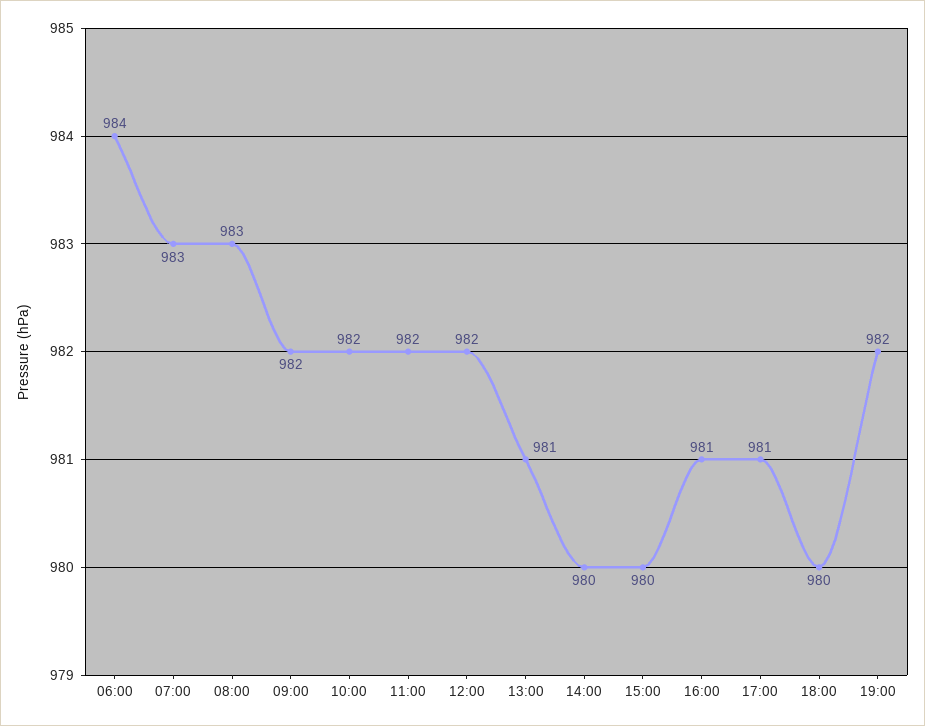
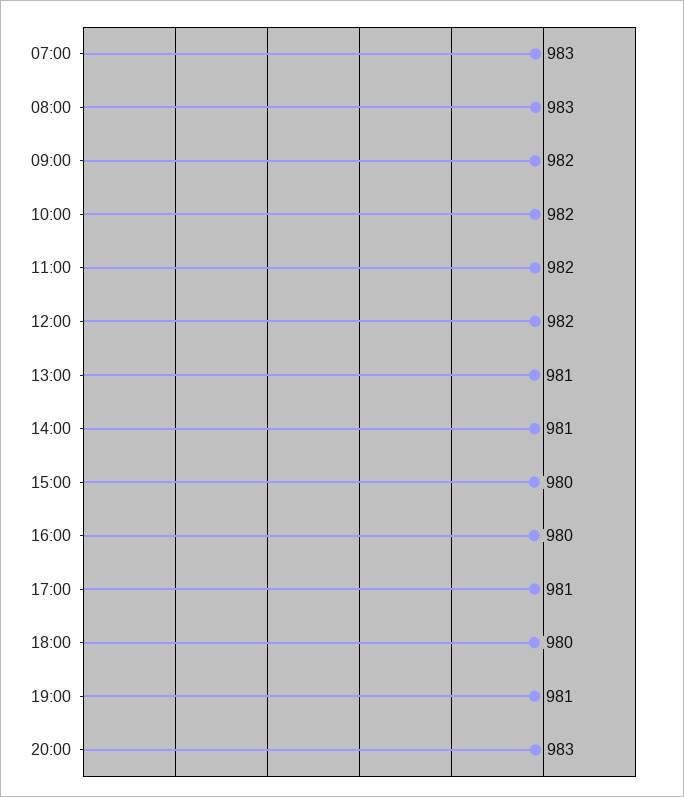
06:00: 984 -> none
14:00: 980 -> 981
16:00: 981 -> 980
19:00: 982 -> 981
20:00: none -> 983

